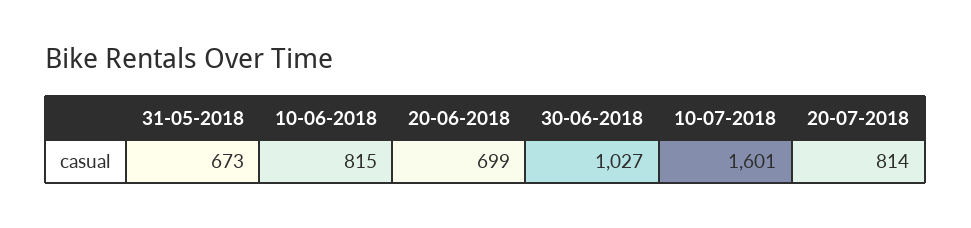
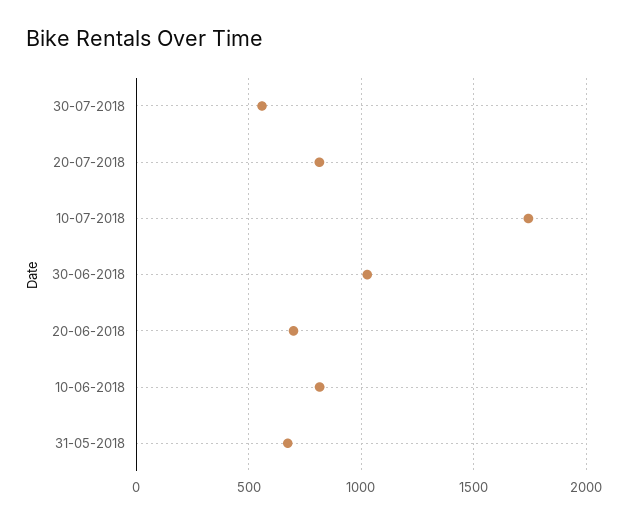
10-07-2018: 1601 -> 1750
30-07-2018: none -> 550

